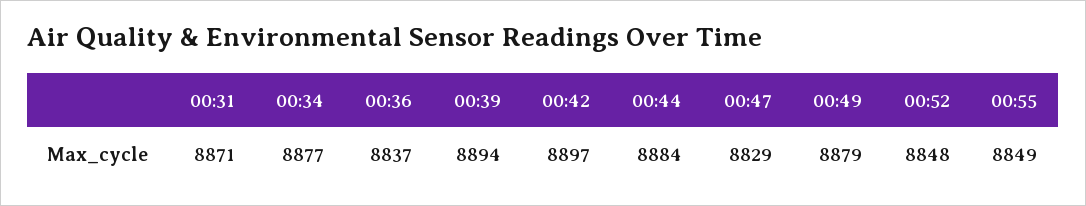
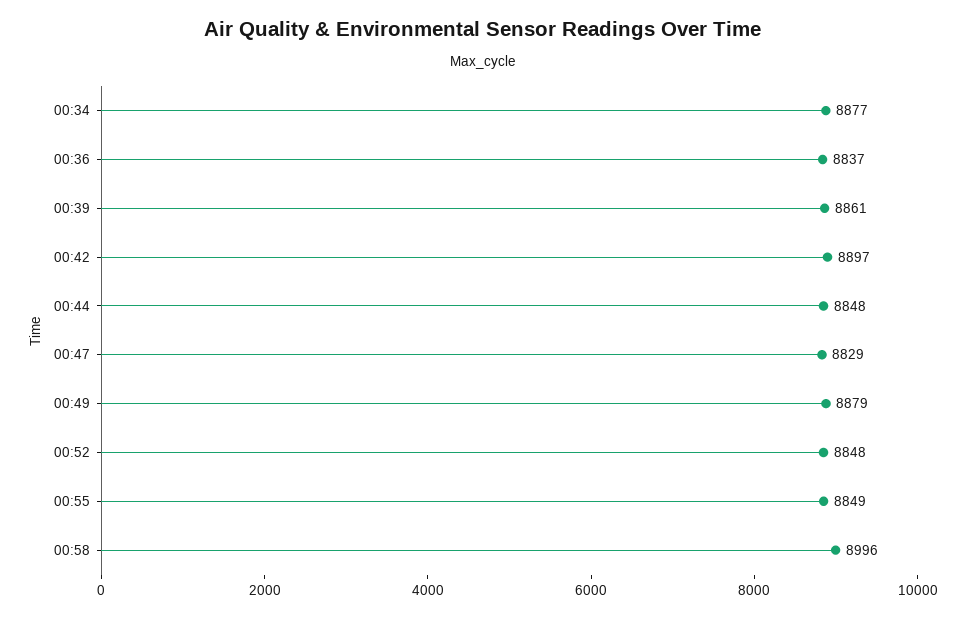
00:31: 8871 -> none
00:39: 8894 -> 8861
00:44: 8884 -> 8848
00:58: none -> 8996

